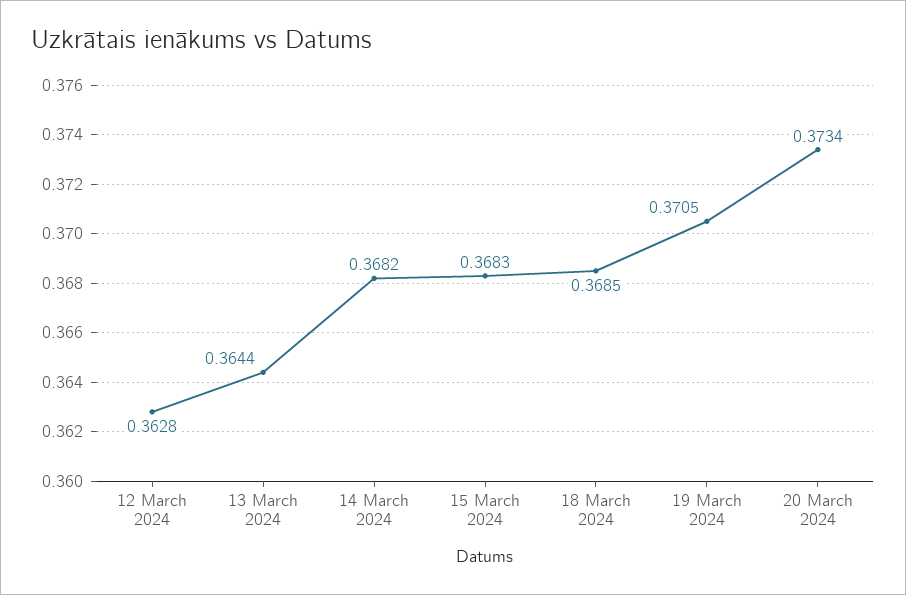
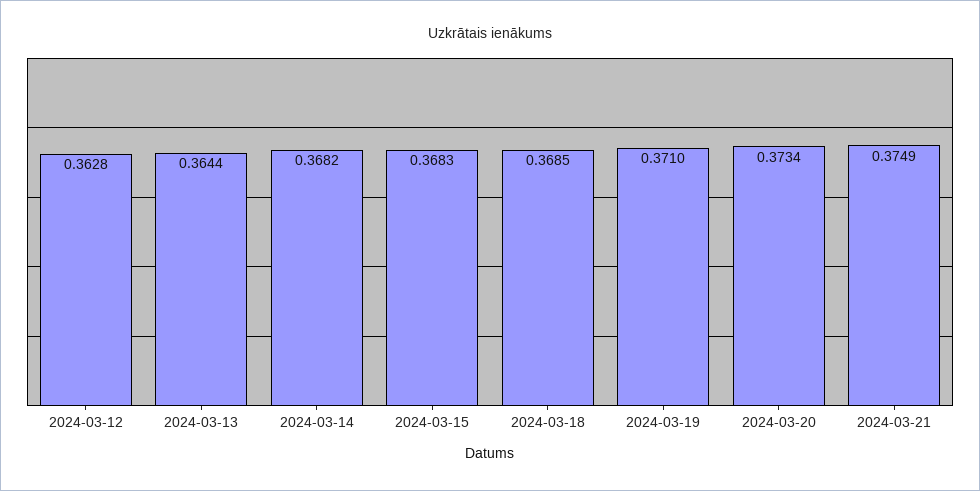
19 March 2024: 0.3705 -> 0.371
2024-03-21: none -> 0.3749

